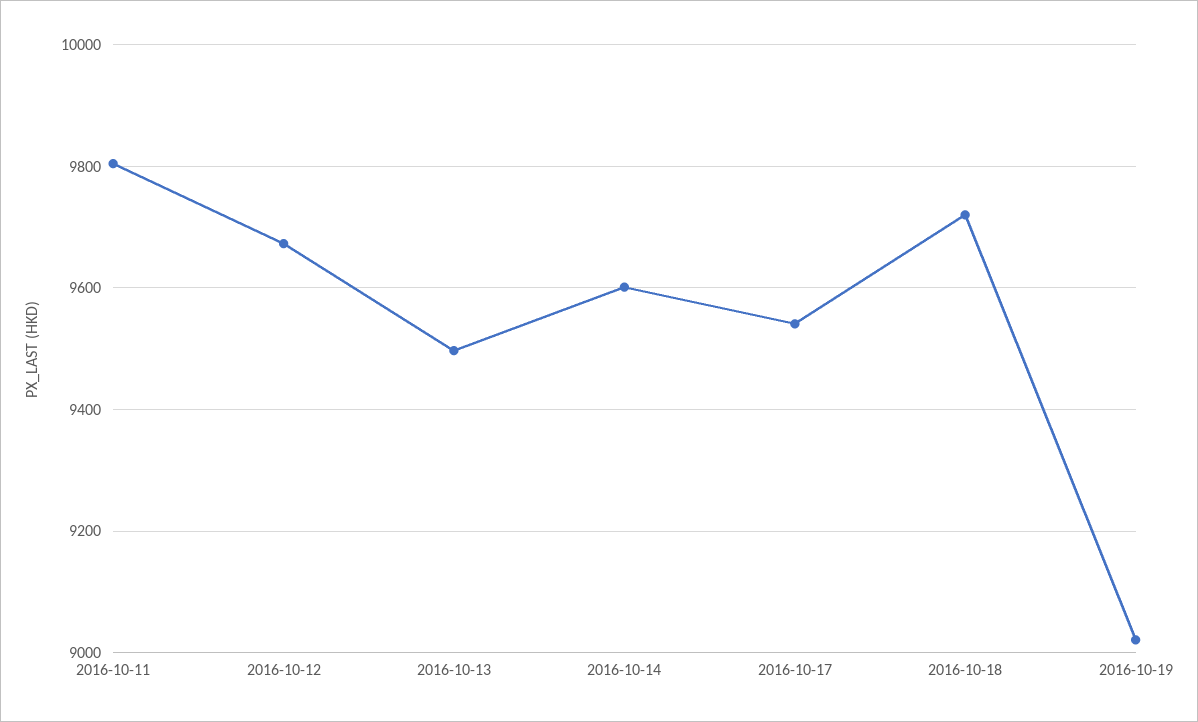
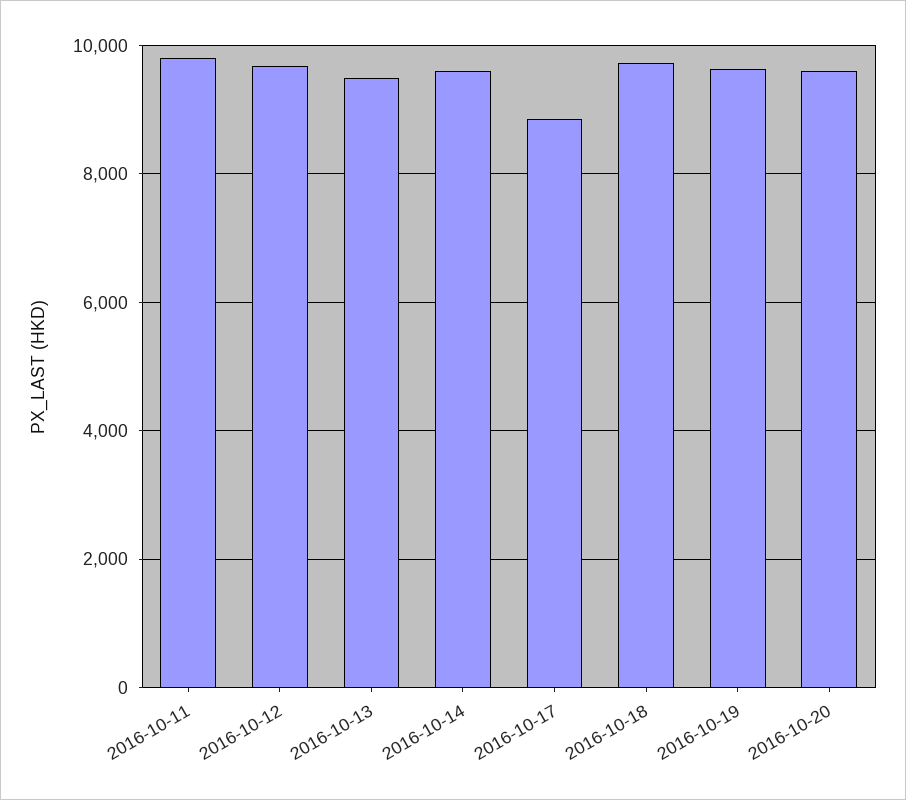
2016-10-17: 9540 -> 8800
2016-10-19: 9020 -> 9600
2016-10-20: none -> 9600

